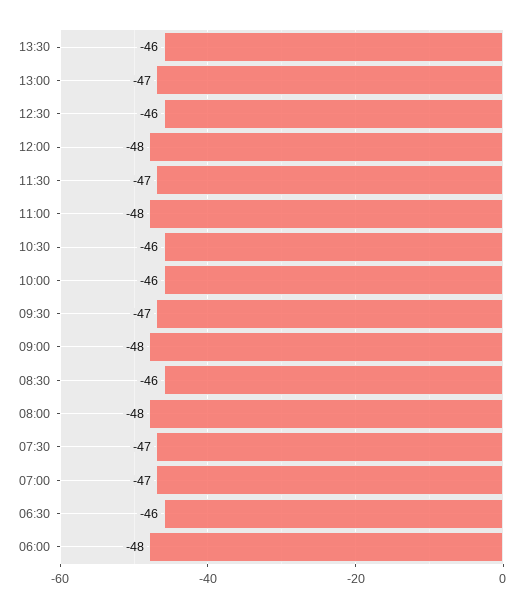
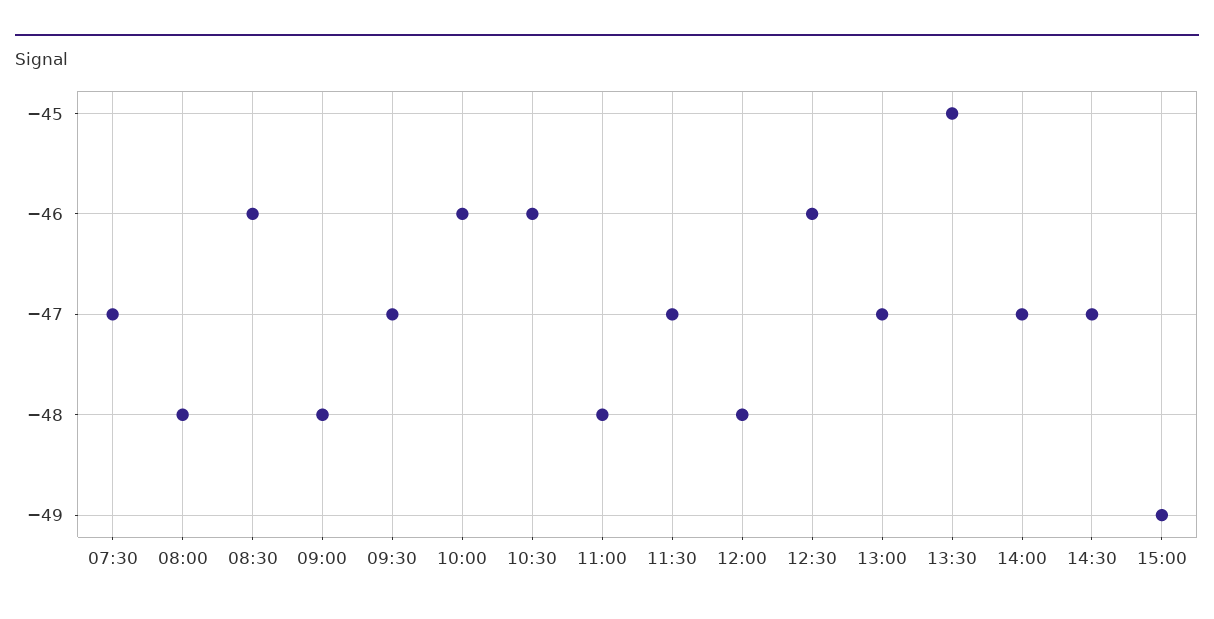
13:30: -46 -> -45
07:00: -47 -> none
06:30: -46 -> none
06:00: -48 -> none
14:00: none -> -47
14:30: none -> -47
15:00: none -> -49

